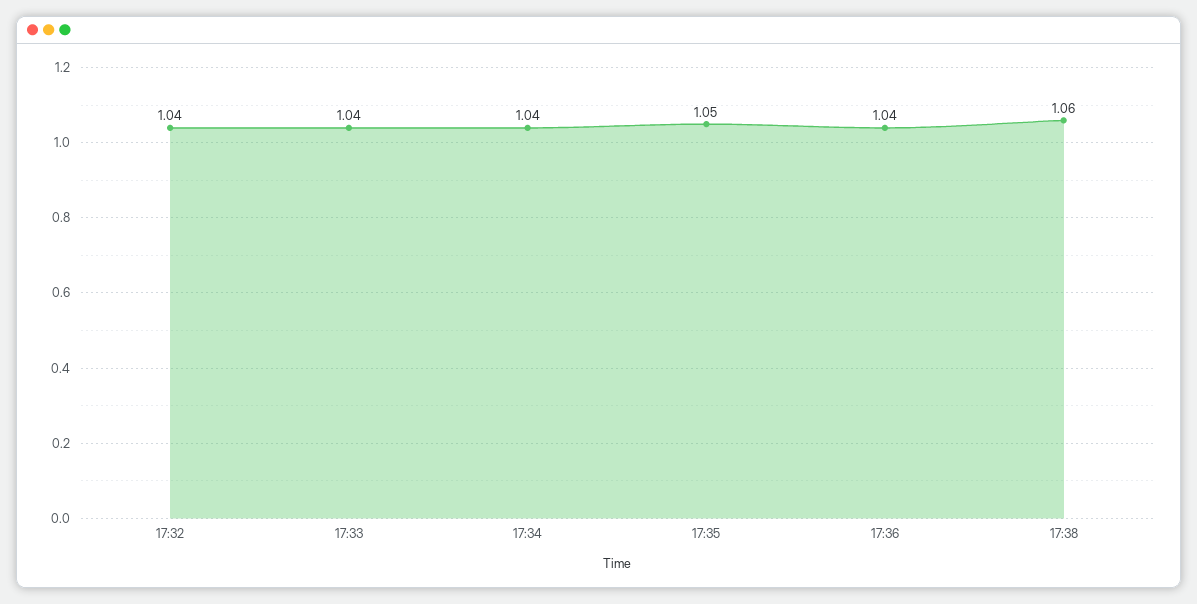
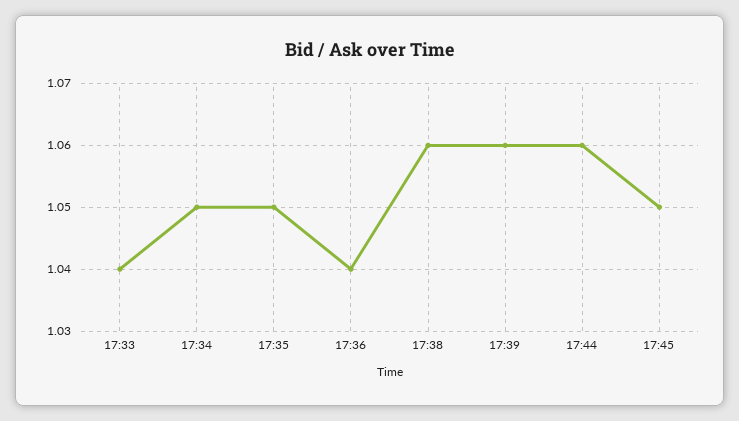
17:32: 1.04 -> none
17:34: 1.04 -> 1.05
17:39: none -> 1.06
17:44: none -> 1.06
17:45: none -> 1.05

